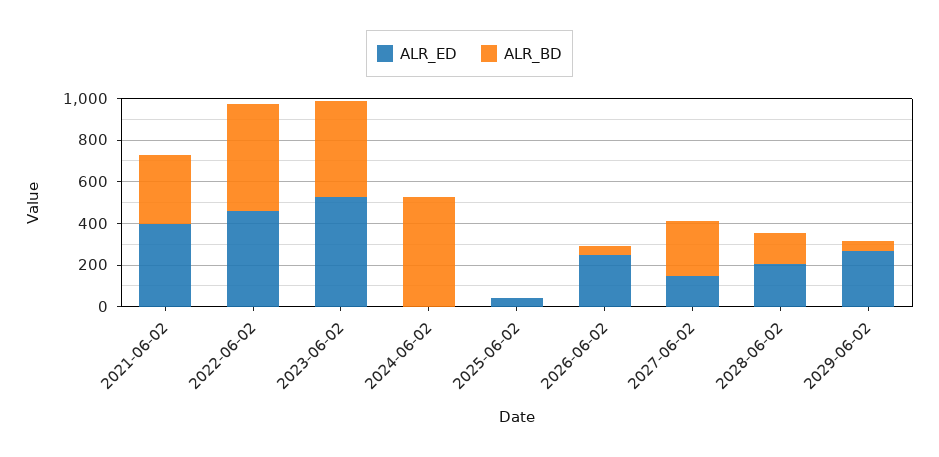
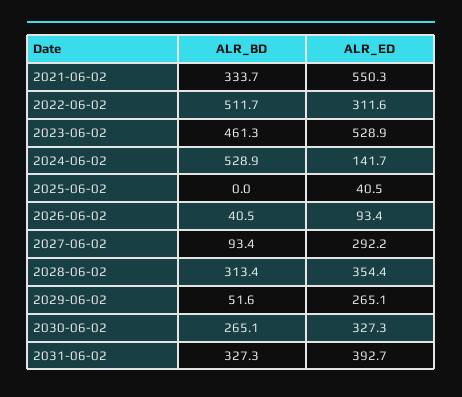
ALR_ED, 2021-06-02: 400 -> 550.3
ALR_ED, 2022-06-02: 450 -> 311.6
ALR_ED, 2024-06-02: 0 -> 141.7
ALR_ED, 2026-06-02: 250 -> 93.4
ALR_ED, 2027-06-02: 150 -> 292.2
ALR_BD, 2027-06-02: 250 -> 93.4
ALR_ED, 2028-06-02: 200 -> 354.4
ALR_BD, 2028-06-02: 150 -> 313.4
ALR_BD, 2030-06-02: none -> 265.1
ALR_ED, 2030-06-02: none -> 327.3
ALR_BD, 2031-06-02: none -> 327.3
ALR_ED, 2031-06-02: none -> 392.7

